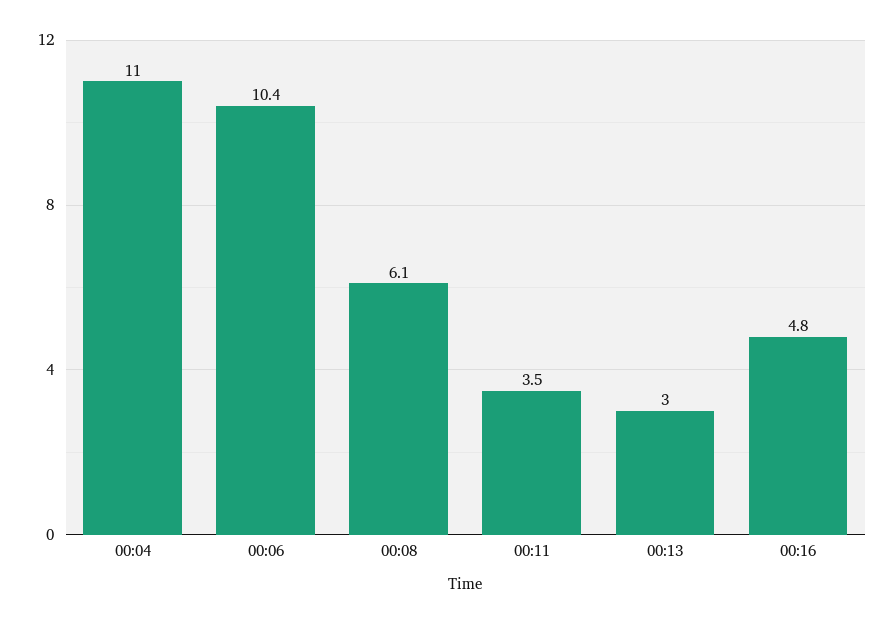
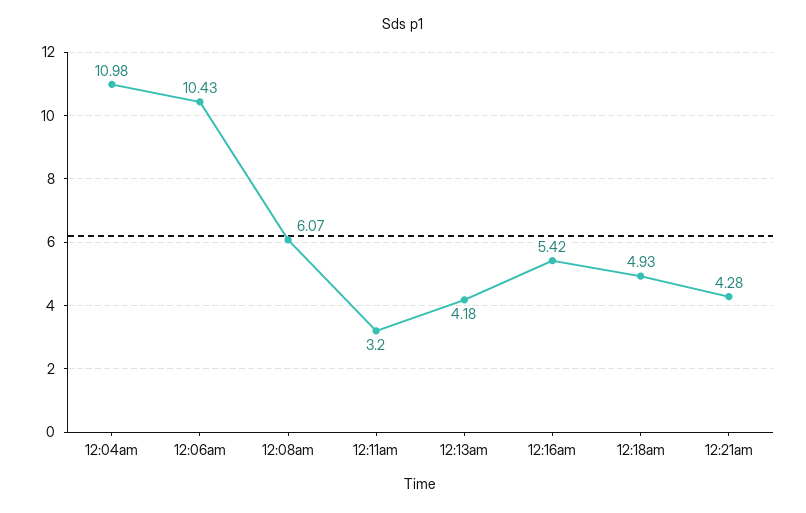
00:11: 3.5 -> 3.2
00:13: 3 -> 4.18
00:16: 4.8 -> 5.42
12:18am: none -> 4.93
12:21am: none -> 4.28

